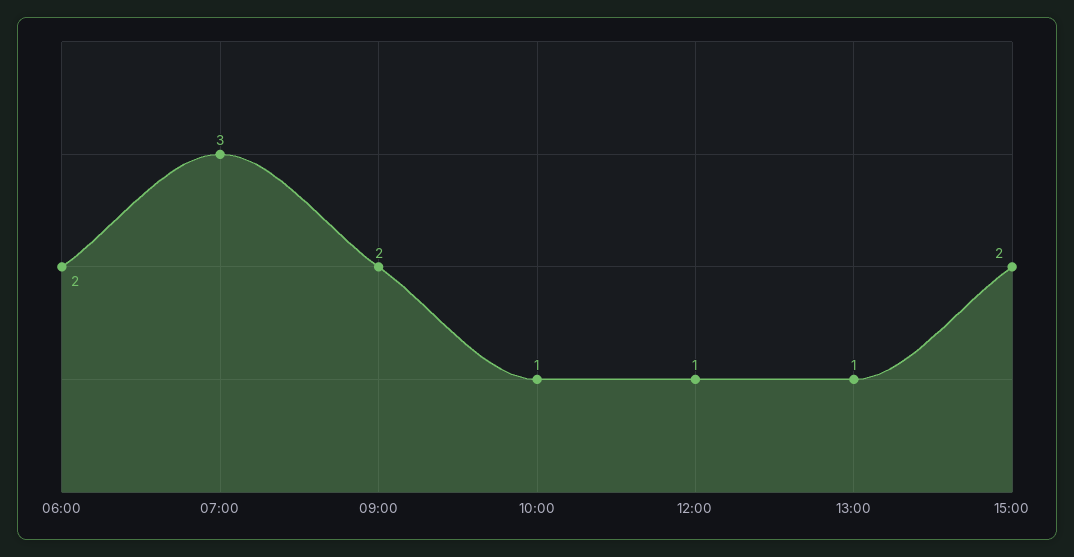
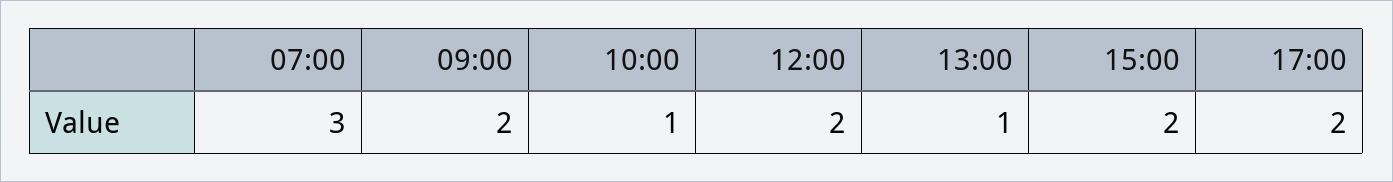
06:00: 2 -> none
12:00: 1 -> 2
17:00: none -> 2

